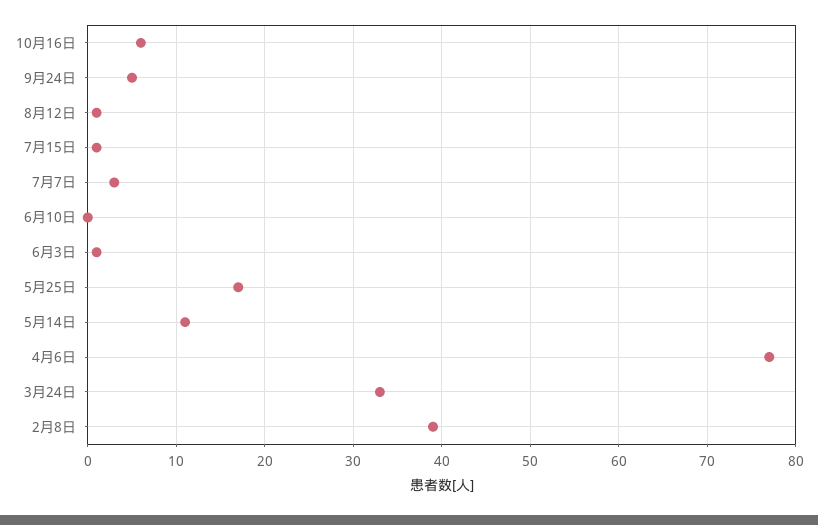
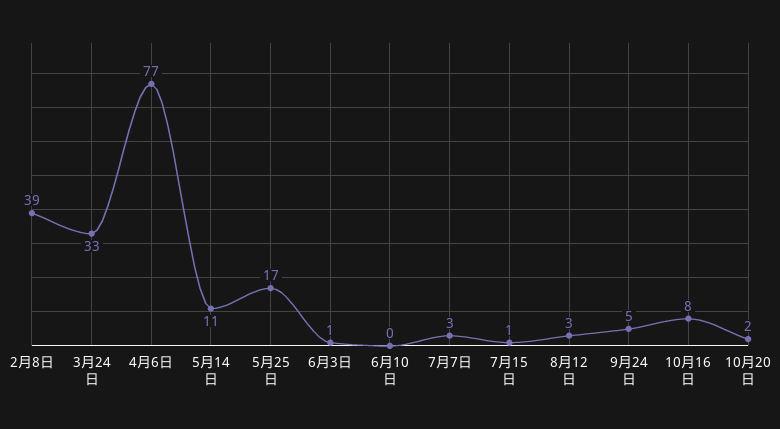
10月16日: 6 -> 8
8月12日: 1 -> 3
10月20日: none -> 2

